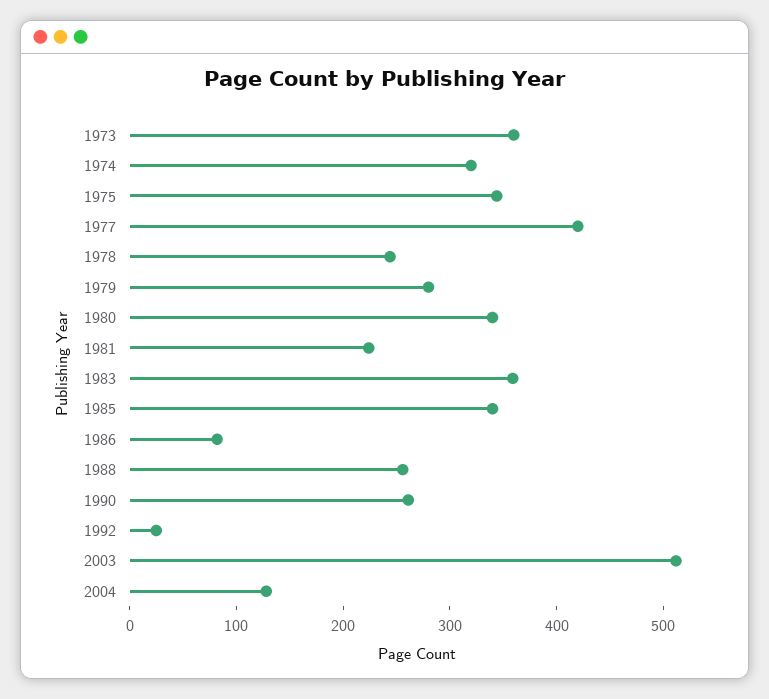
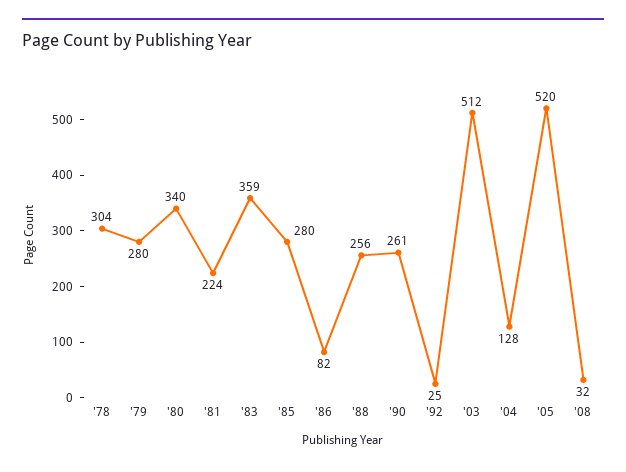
1973: 360 -> none
1974: 320 -> none
1975: 340 -> none
1977: 420 -> none
1978: 240 -> 304
1985: 340 -> 280
'05: none -> 520
'08: none -> 32

